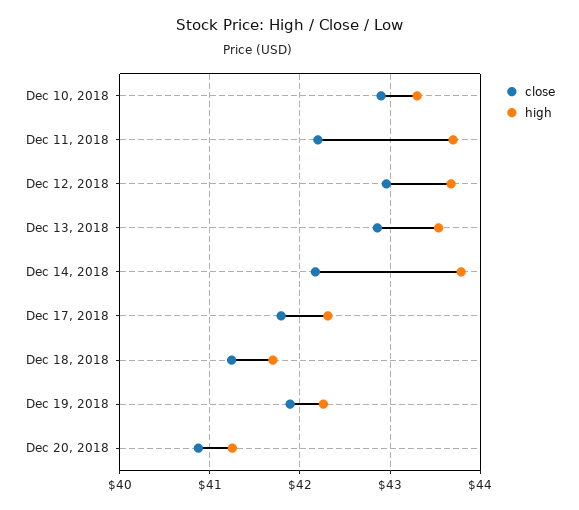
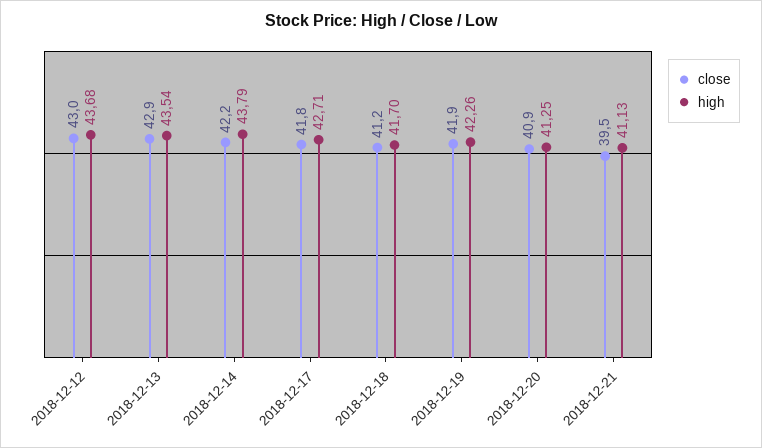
close, Dec 10, 2018: 42.9 -> none
high, Dec 10, 2018: 43.3 -> none
close, Dec 11, 2018: 42.2 -> none
high, Dec 11, 2018: 43.7 -> none
high, Dec 17, 2018: 42.3 -> 42.71
close, 2018-12-21: none -> 39.5
high, 2018-12-21: none -> 41.13

